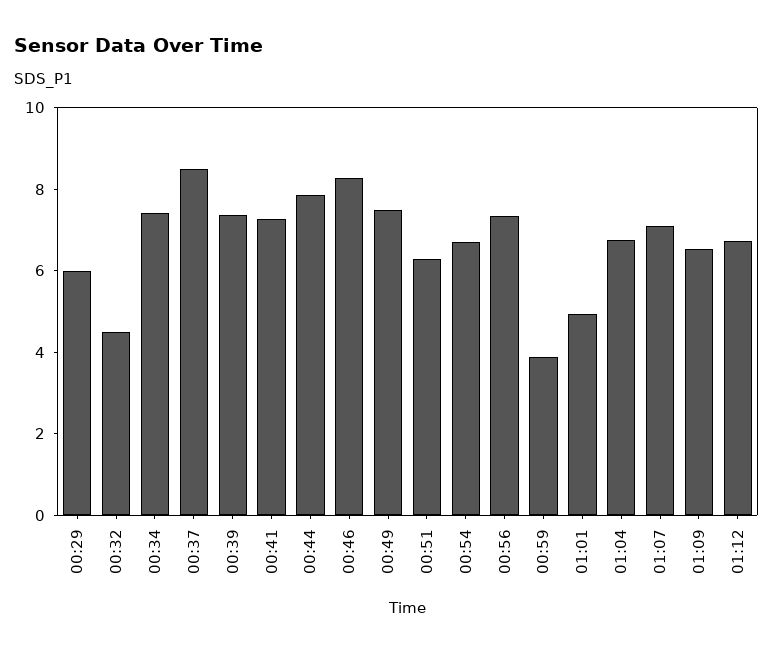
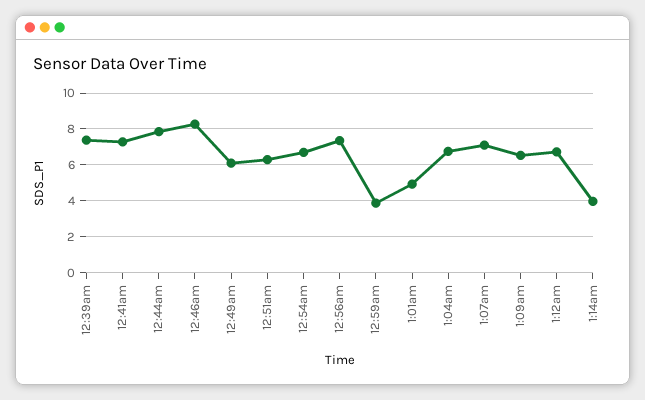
00:29: 6 -> none
00:32: 4.5 -> none
00:34: 7.5 -> none
00:37: 8.5 -> none
00:49: 7.5 -> 6
1:14am: none -> 4

